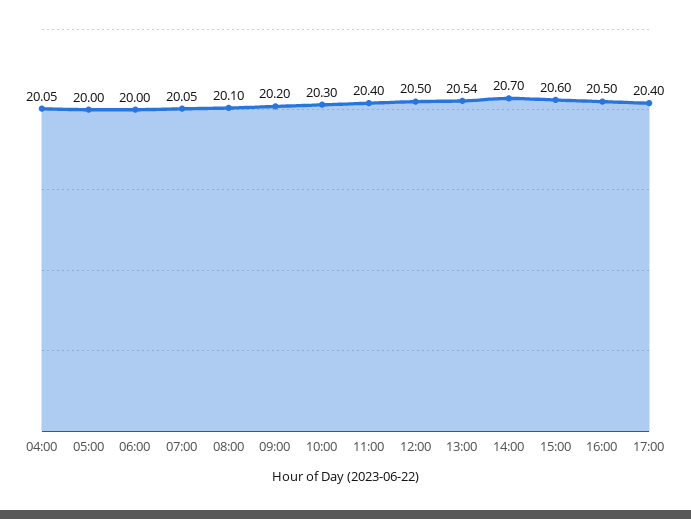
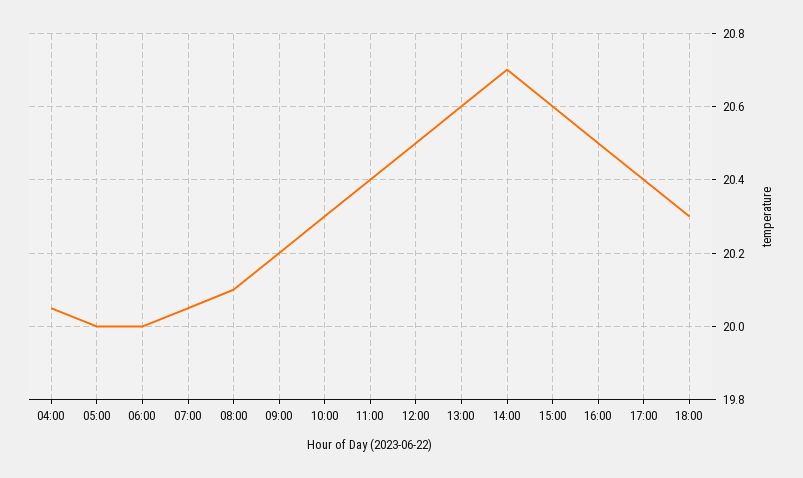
13:00: 20.54 -> 20.6
18:00: none -> 20.3

